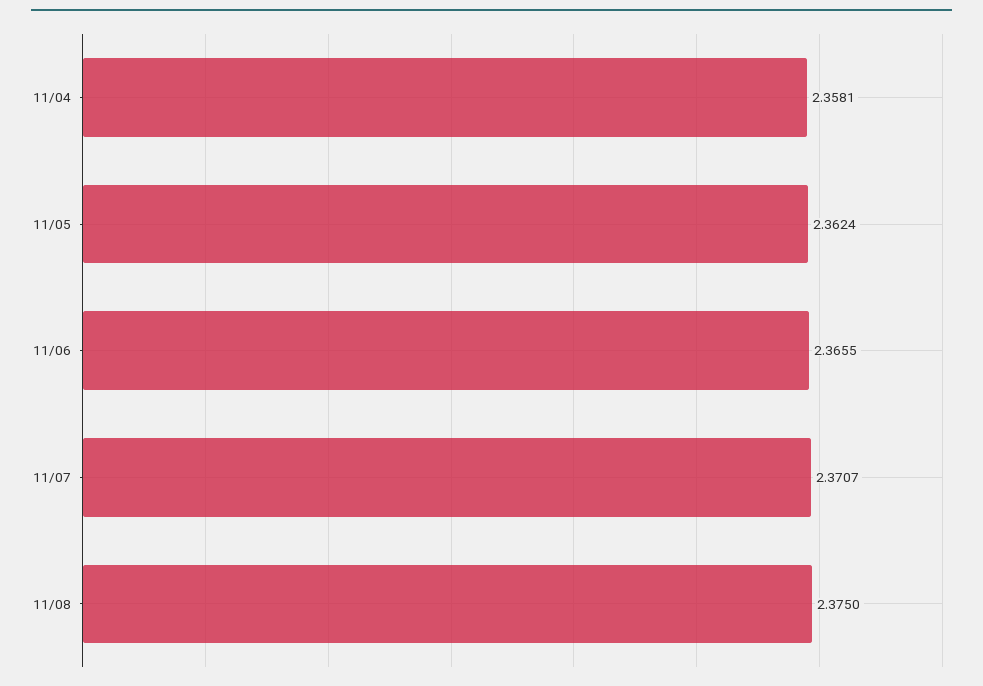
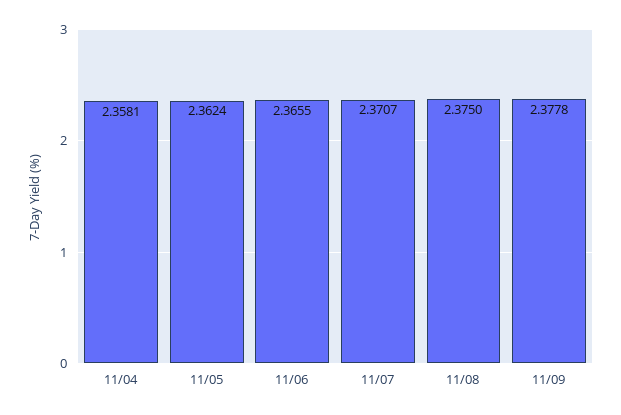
11/09: none -> 2.3778

